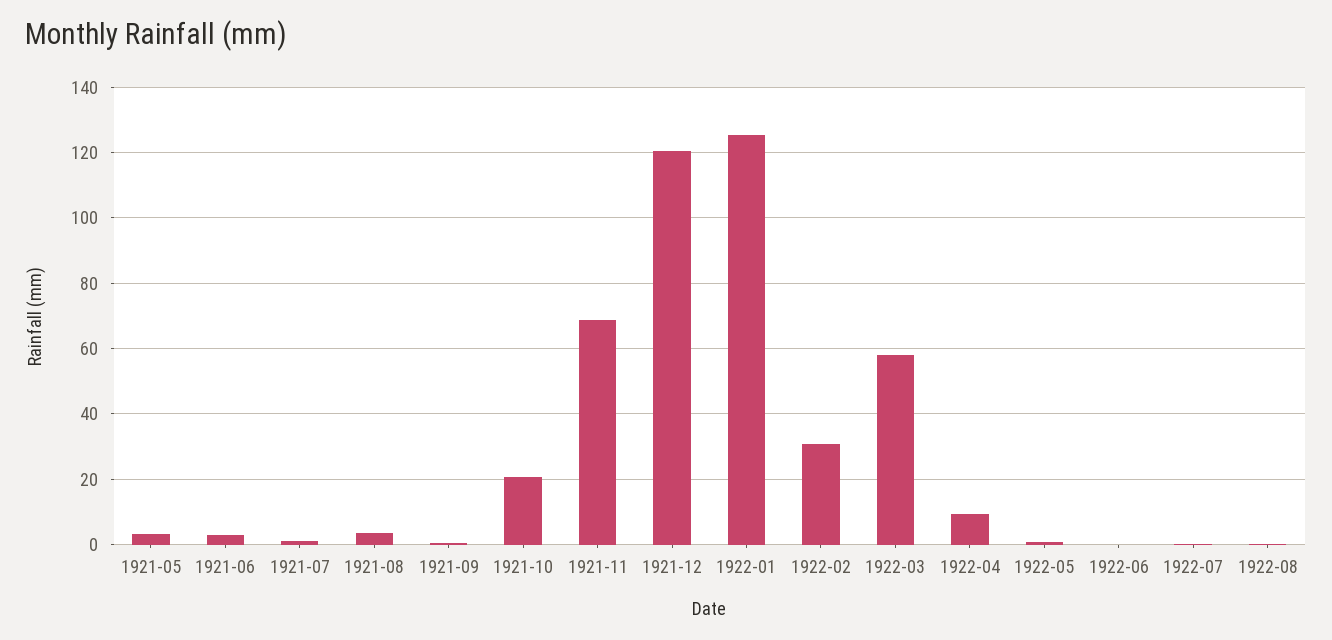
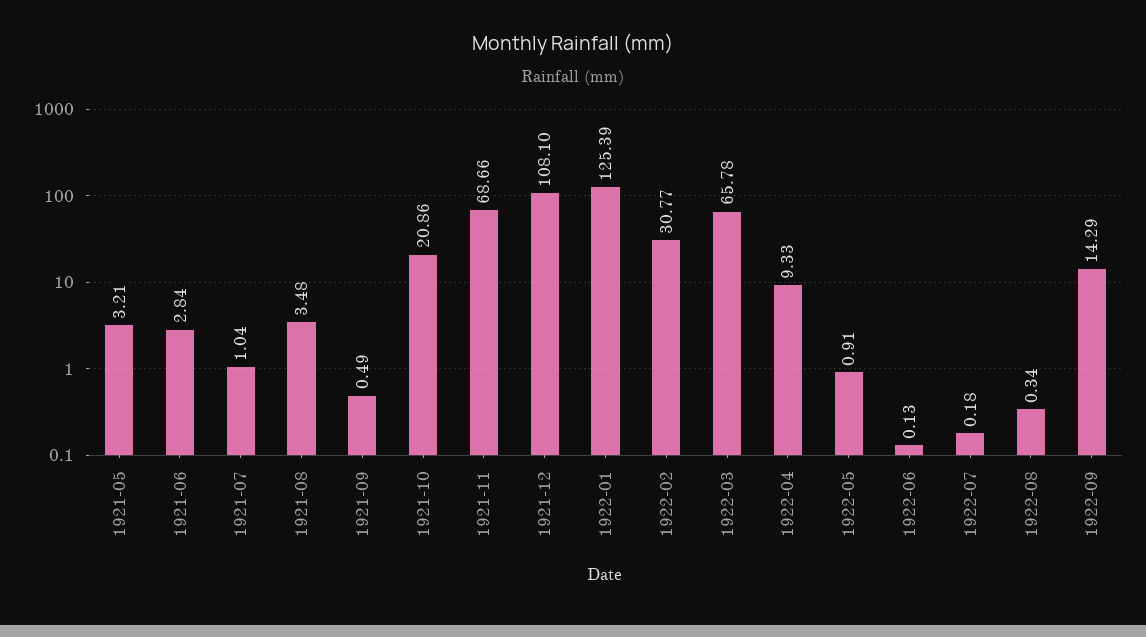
1921-12: 120 -> 108.1
1922-03: 58 -> 65.78
1922-09: none -> 14.29

